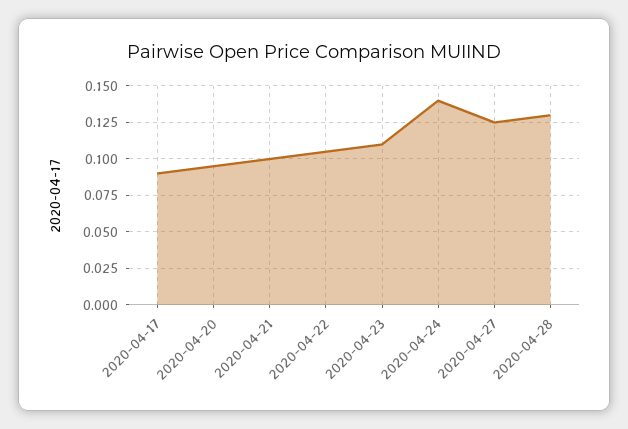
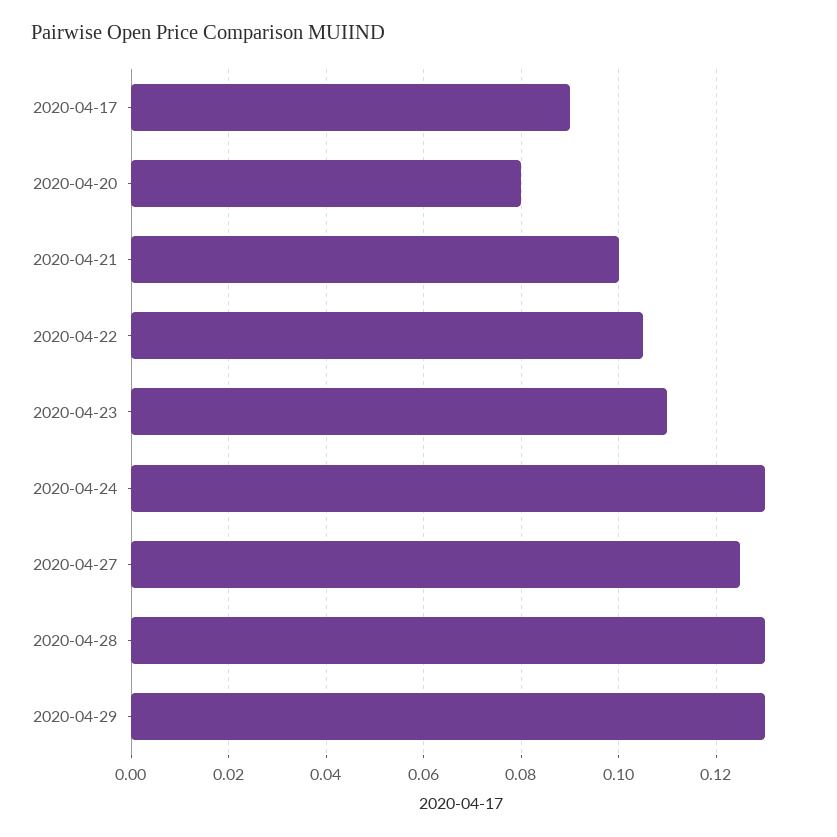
2020-04-20: 0.095 -> 0.08
2020-04-24: 0.14 -> 0.13
2020-04-29: none -> 0.13

